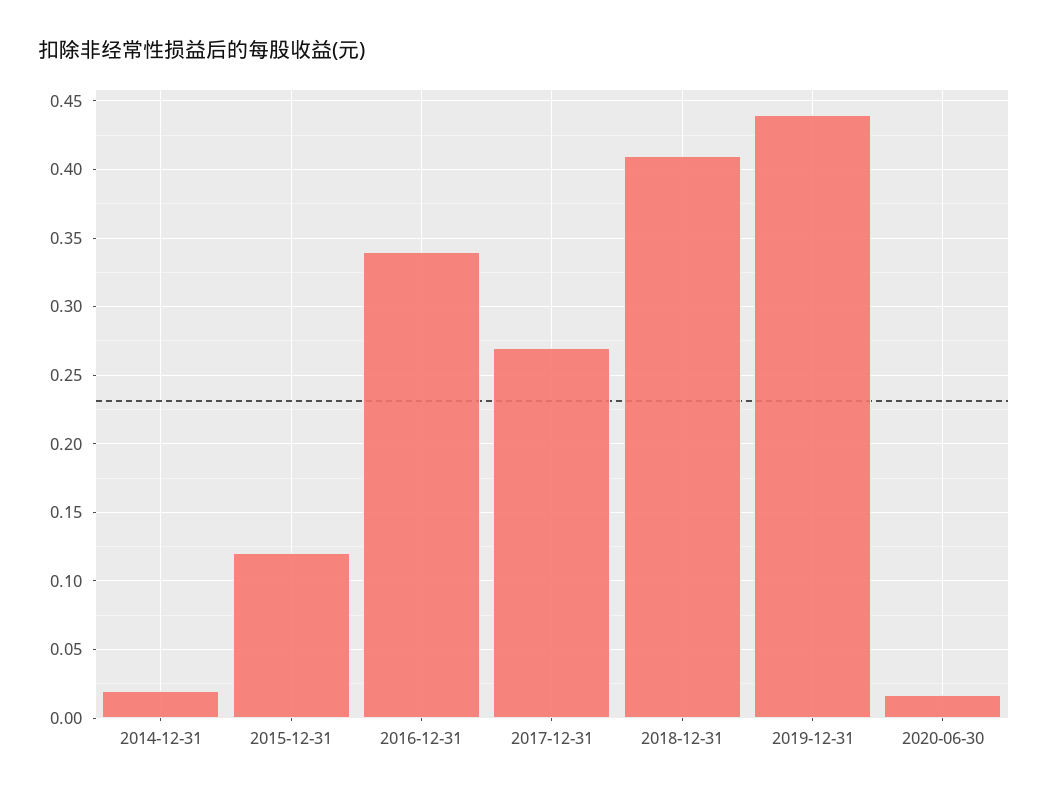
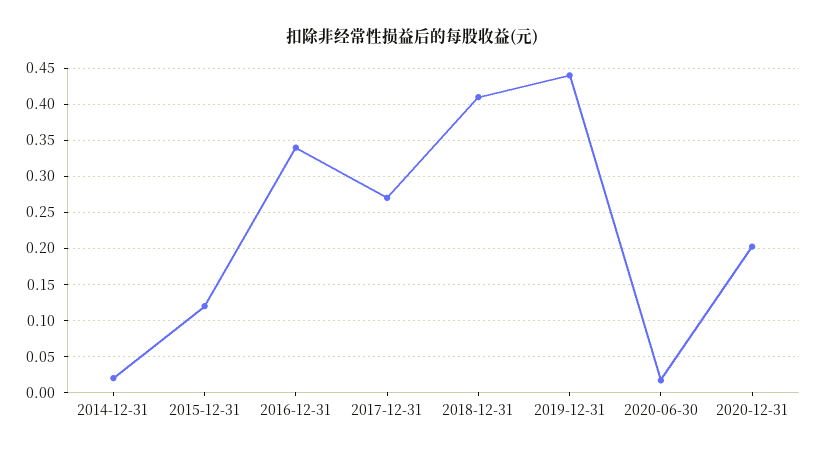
2020-12-31: none -> 0.2

